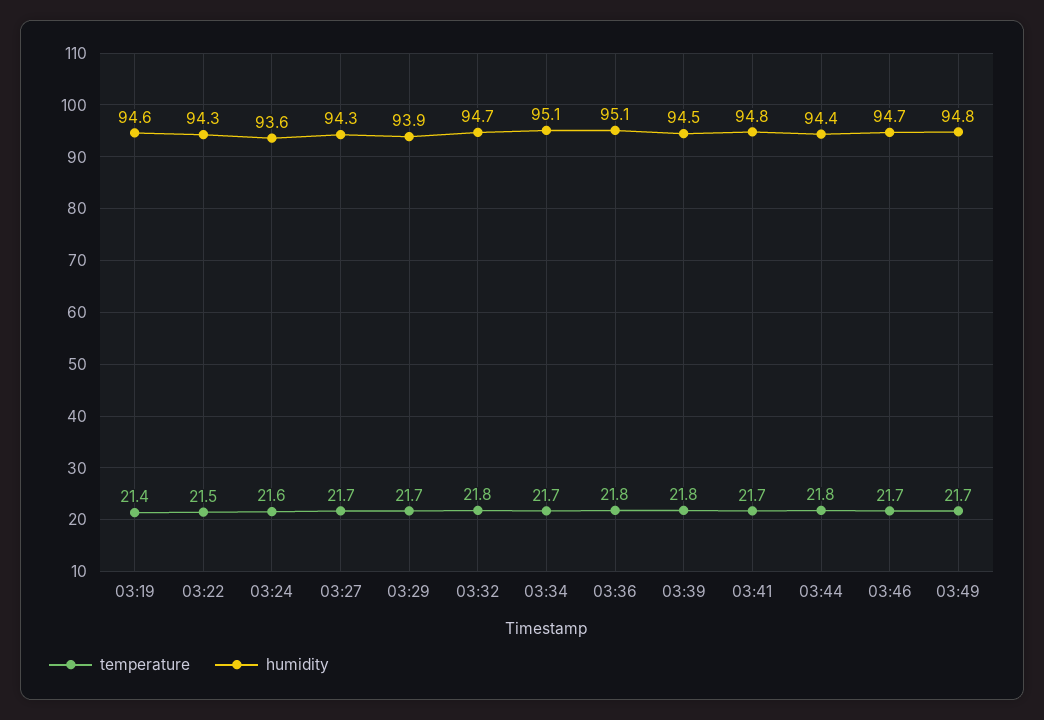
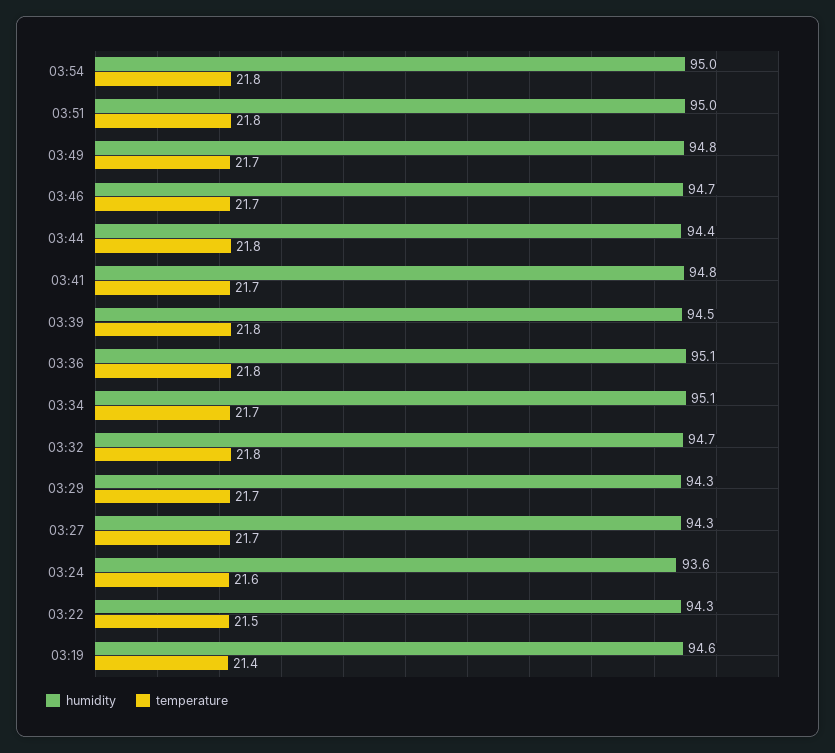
humidity, 03:29: 93.9 -> 94.3
humidity, 03:54: none -> 95
temperature, 03:54: none -> 21.8
humidity, 03:51: none -> 95
temperature, 03:51: none -> 21.8

